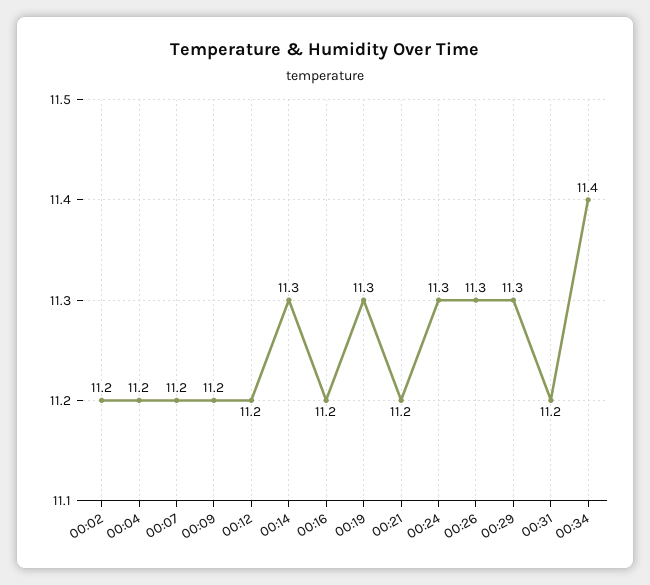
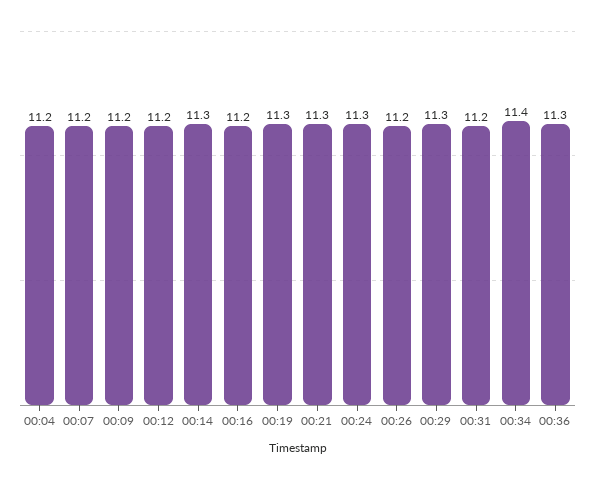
00:02: 11.2 -> none
00:21: 11.2 -> 11.3
00:26: 11.3 -> 11.2
00:36: none -> 11.3

